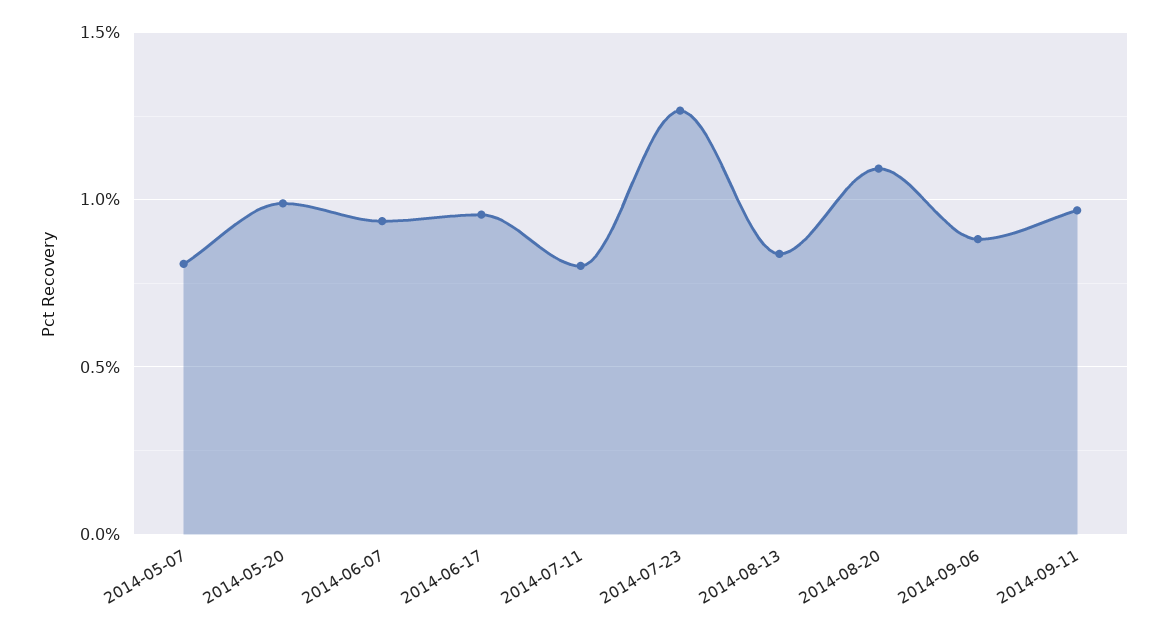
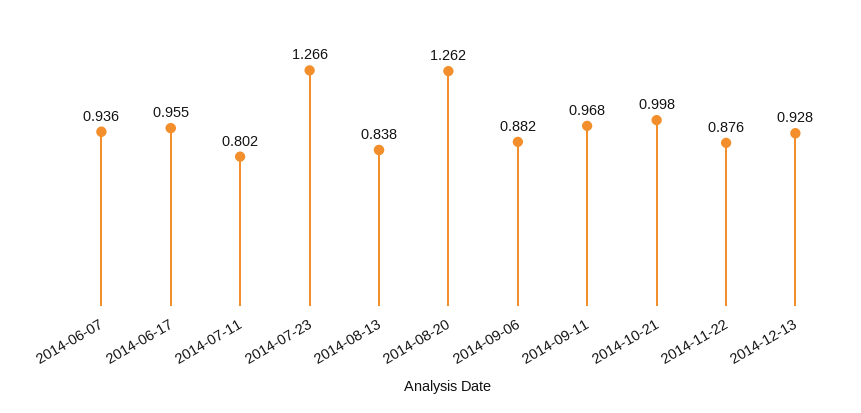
2014-05-07: 0.8 -> none
2014-05-20: 1 -> none
2014-08-20: 1.1 -> 1.262
2014-10-21: none -> 0.998
2014-11-22: none -> 0.876
2014-12-13: none -> 0.928

